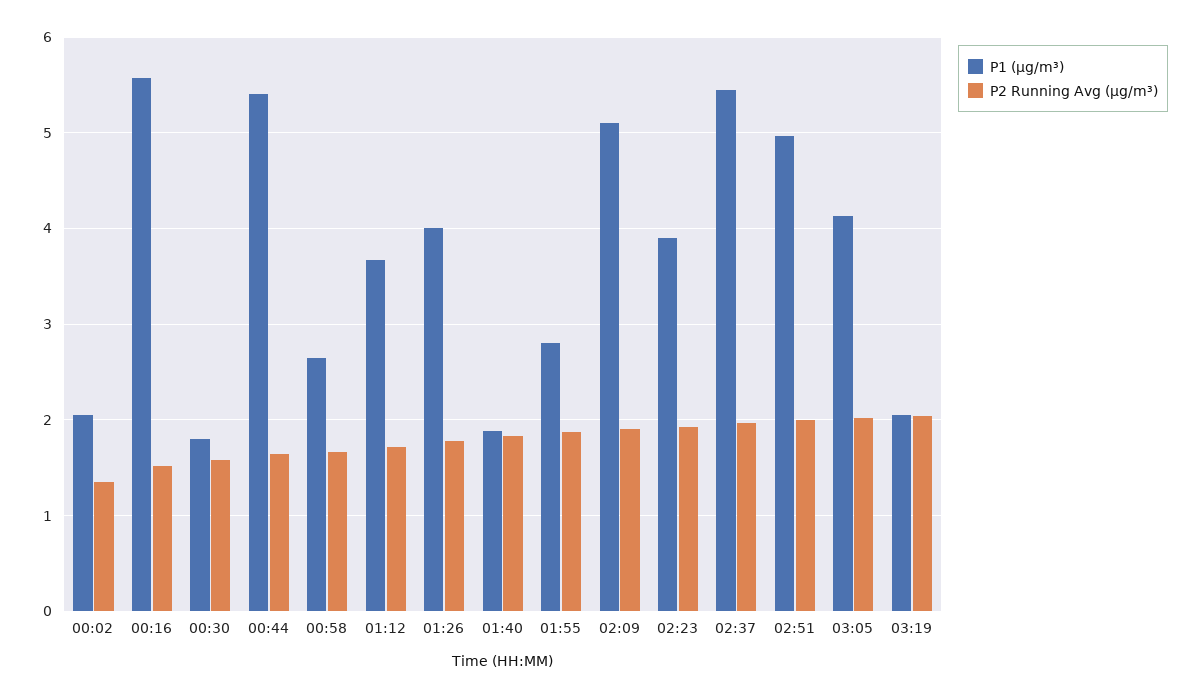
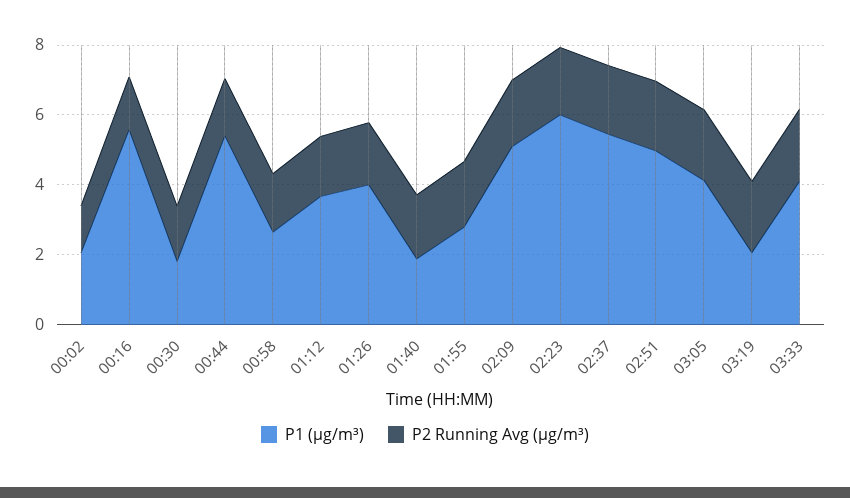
P1 (µg/m³), 02:23: 3.9 -> 6
P1 (µg/m³), 03:33: none -> 4
P2 Running Avg (µg/m³), 03:33: none -> 2

